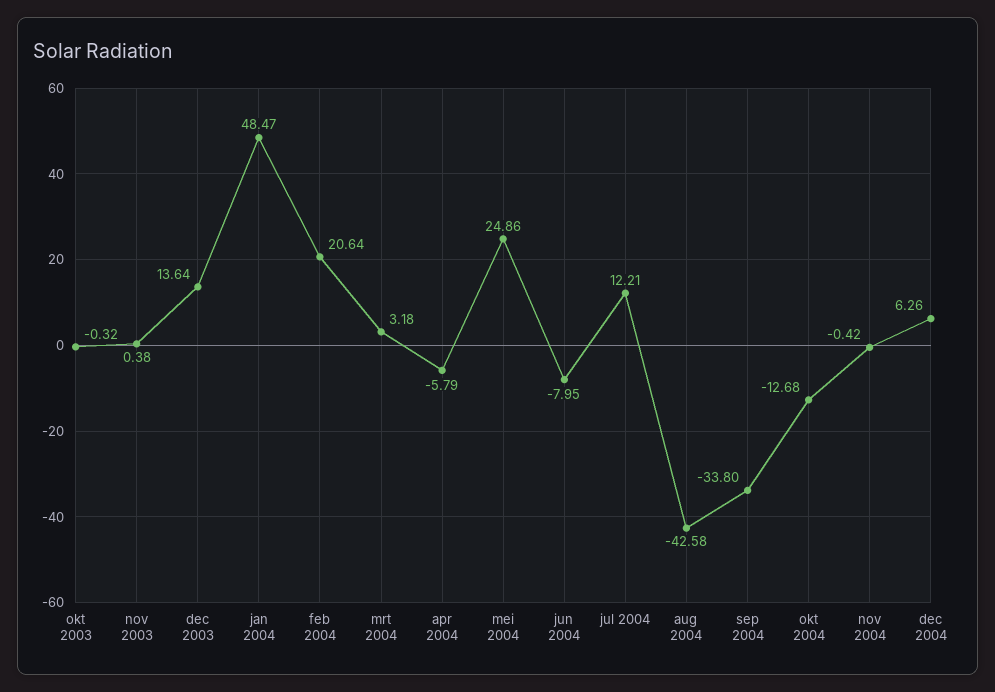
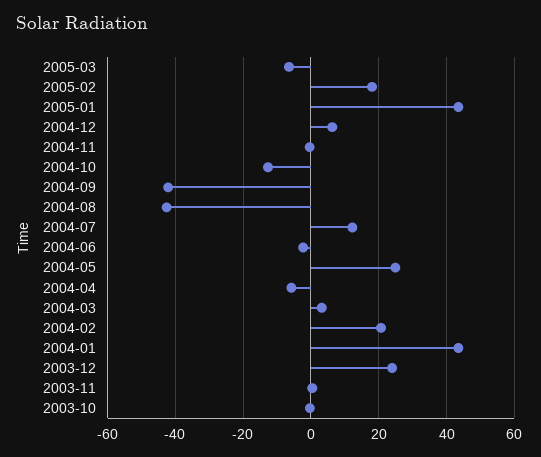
dec 2003: 13.64 -> 24
jan 2004: 48.47 -> 44
jun 2004: -7.95 -> -2
sep 2004: -33.8 -> -42
2005-03: none -> -6
2005-02: none -> 18
2005-01: none -> 44

